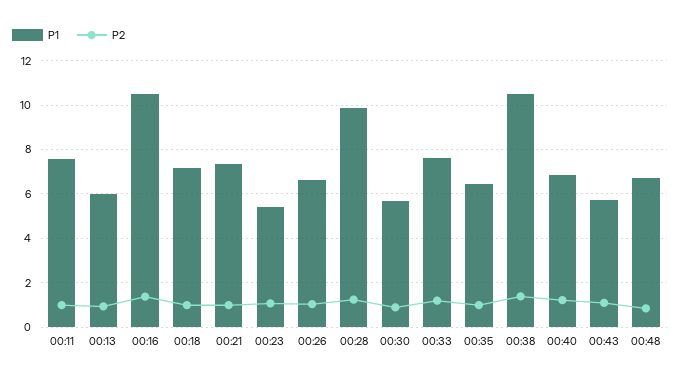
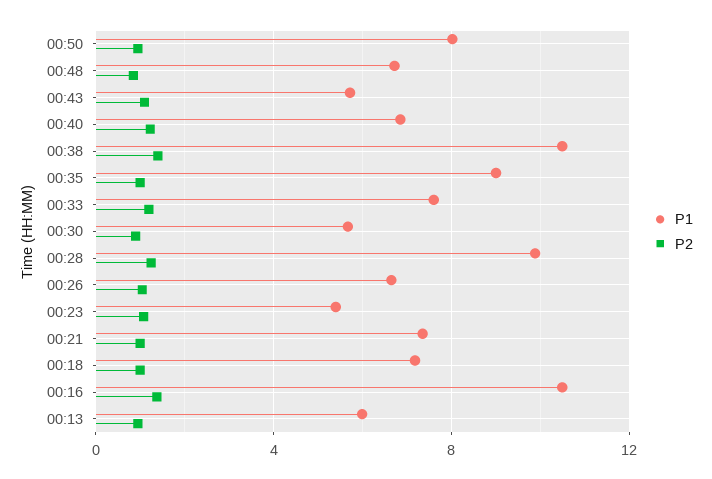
P1, 00:11: 7.5 -> none
P2, 00:11: 1 -> none
P1, 00:35: 6.5 -> 9
P1, 00:50: none -> 8
P2, 00:50: none -> 1

